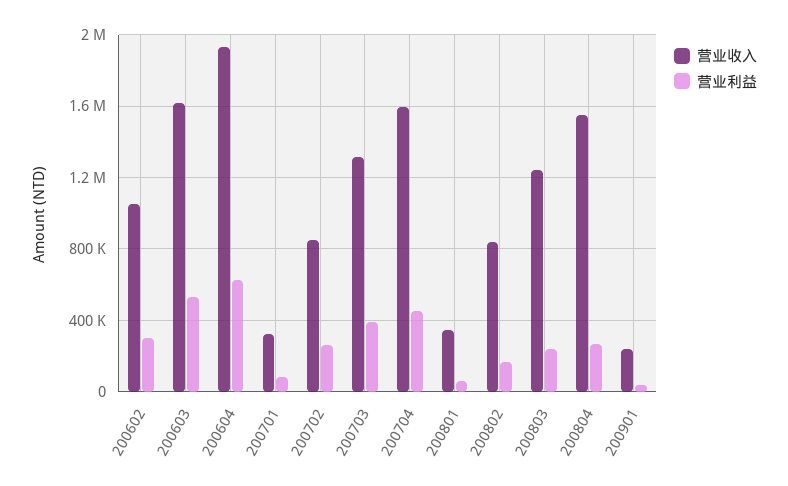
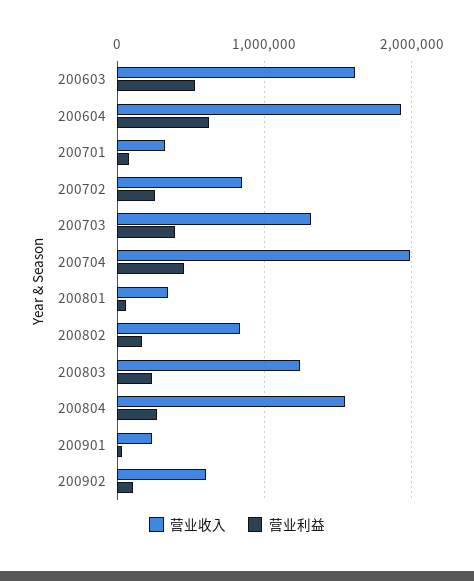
营业收入, 200602: 1050000 -> none
营业利益, 200602: 300000 -> none
营业收入, 200704: 1600000 -> 2000000
营业收入, 200902: none -> 600000
营业利益, 200902: none -> 100000

